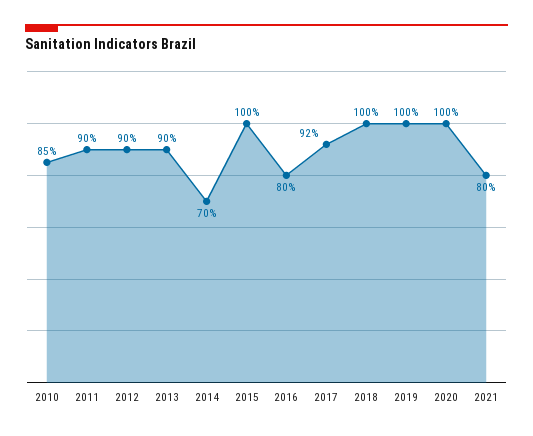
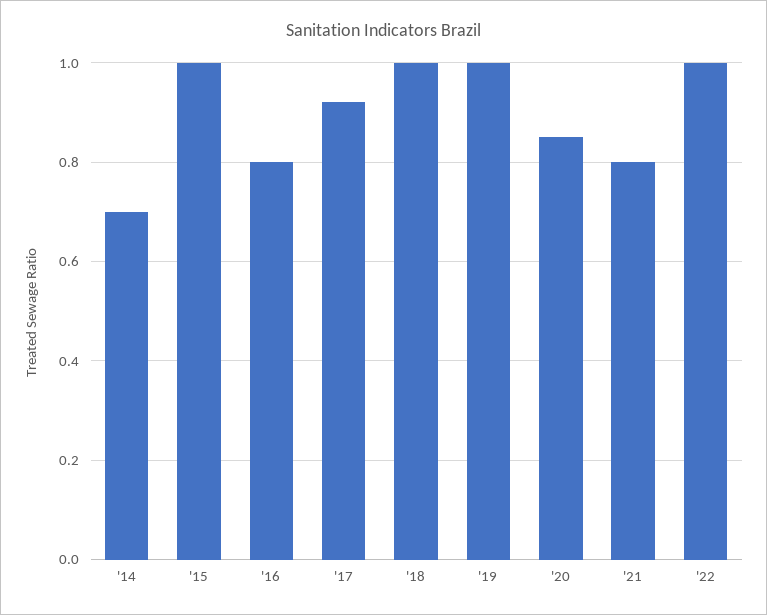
2010: 0.85 -> none
2011: 0.9 -> none
2012: 0.9 -> none
2013: 0.9 -> none
2020: 1 -> 0.85
'22: none -> 1

